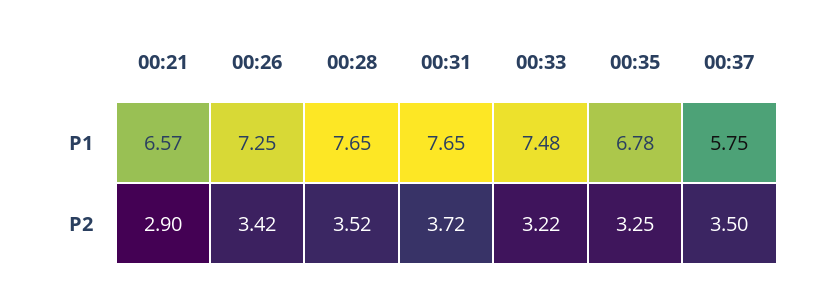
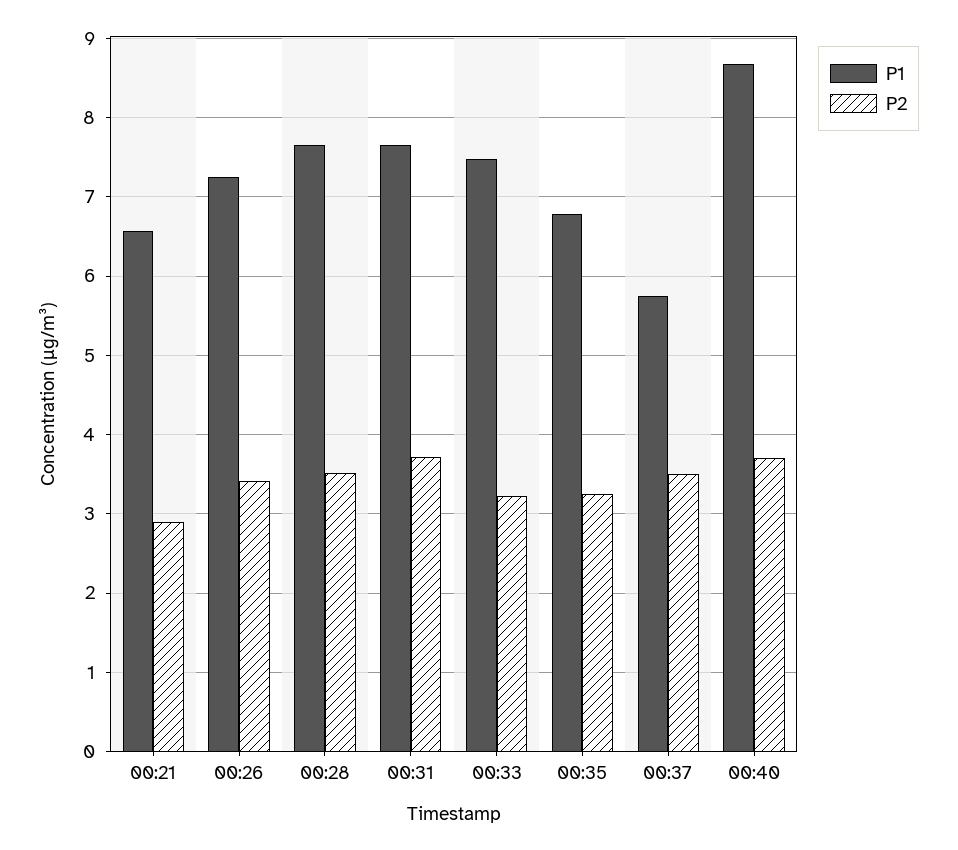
P1, 00:40: none -> 8.7
P2, 00:40: none -> 3.7

